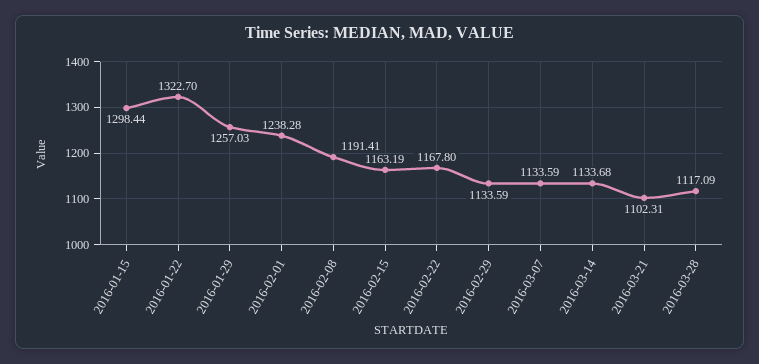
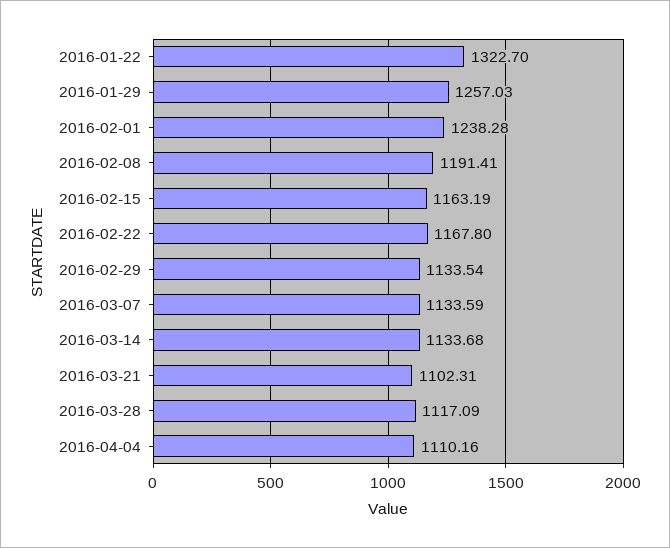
2016-01-15: 1298.44 -> none
2016-02-29: 1133.59 -> 1133.54
2016-04-04: none -> 1110.16

